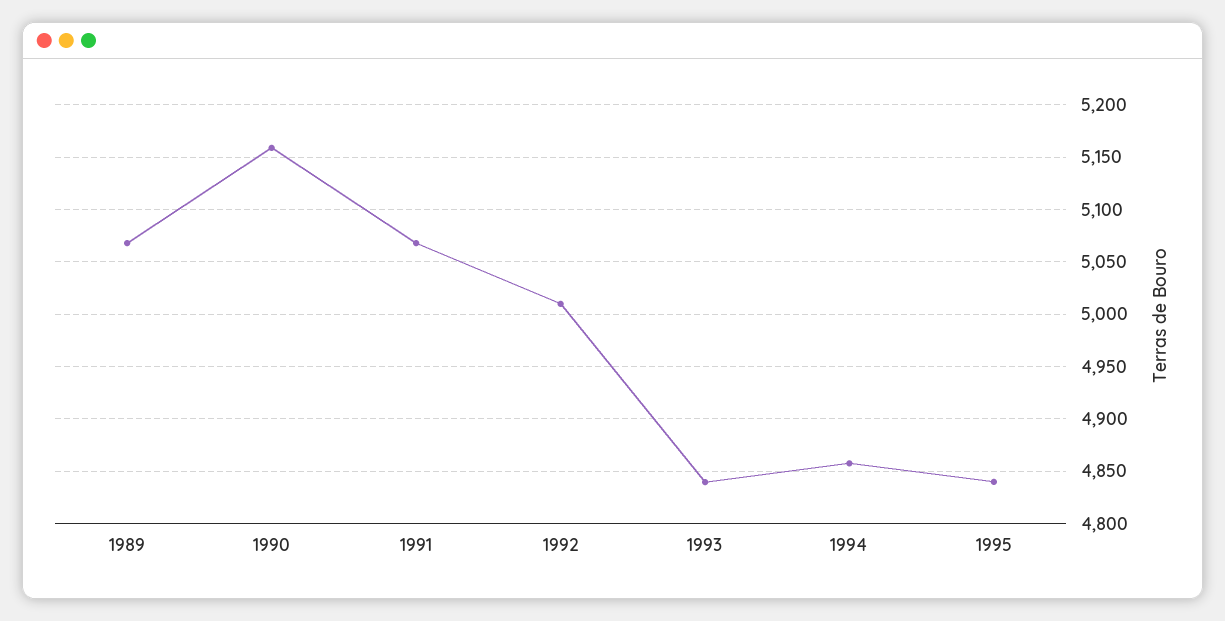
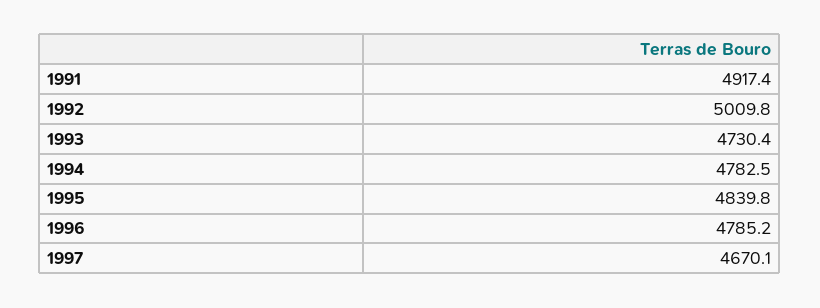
1989: 5070 -> none
1990: 5160 -> none
1991: 5070 -> 4917.4
1993: 4840 -> 4730.4
1994: 4860 -> 4782.5
1996: none -> 4785.2
1997: none -> 4670.1

